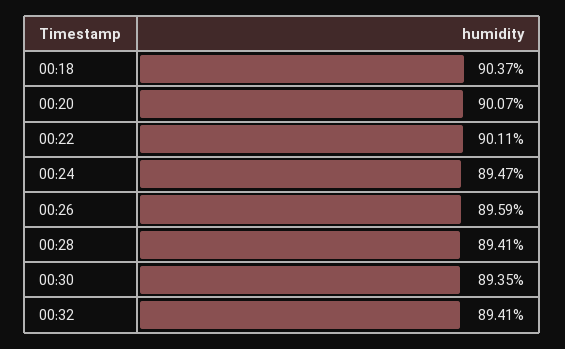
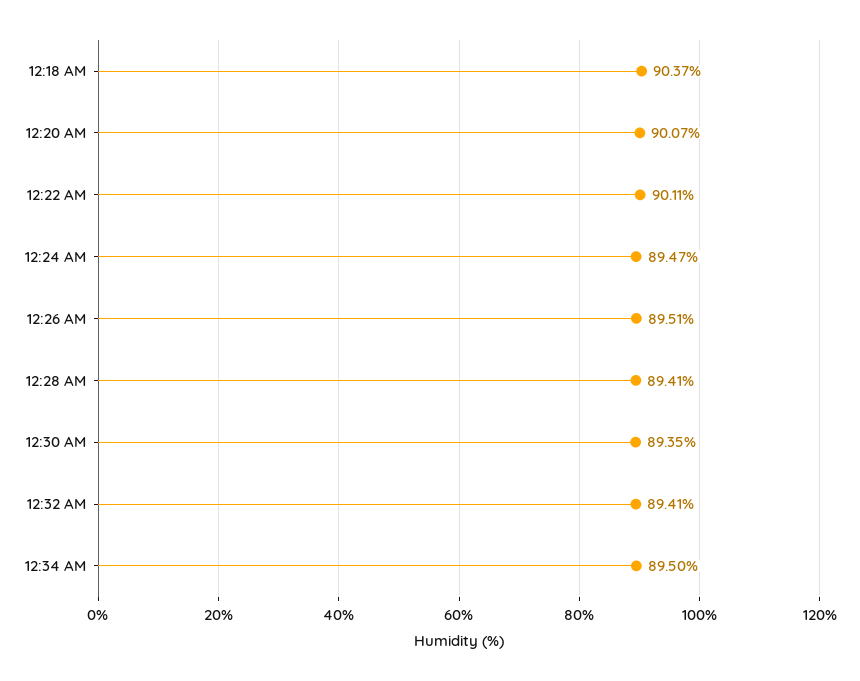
00:26: 89.59 -> 89.51
12:34 AM: none -> 89.5

